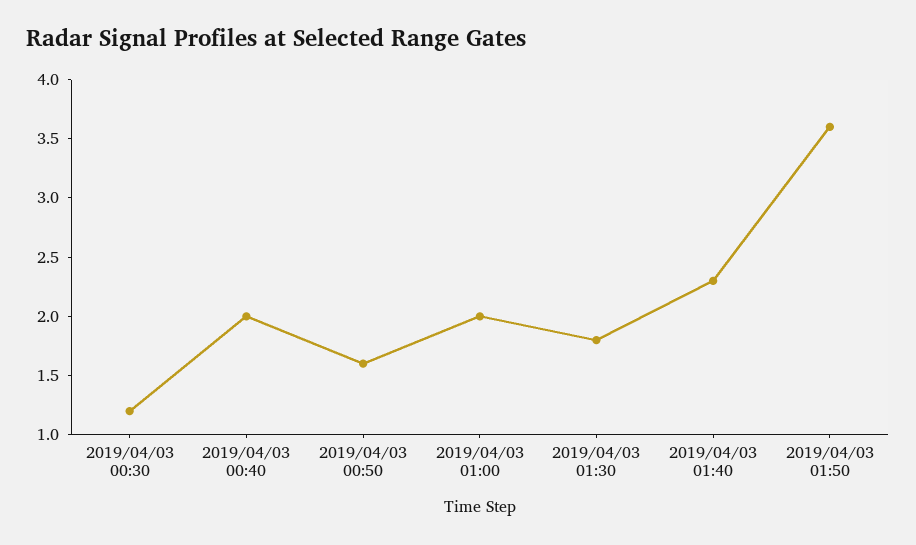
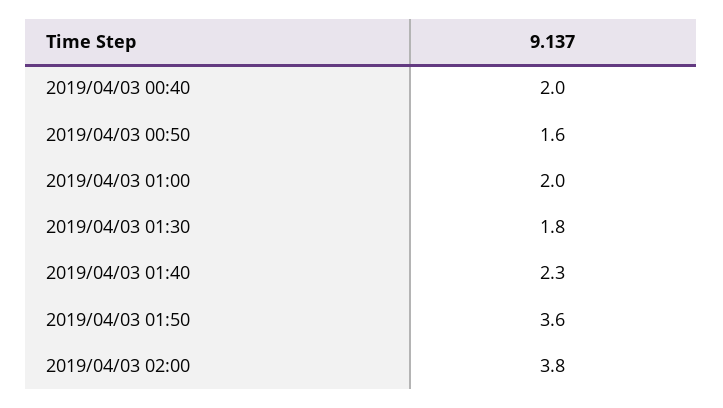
2019/04/03 00:30: 1.2 -> none
2019/04/03 02:00: none -> 3.8

